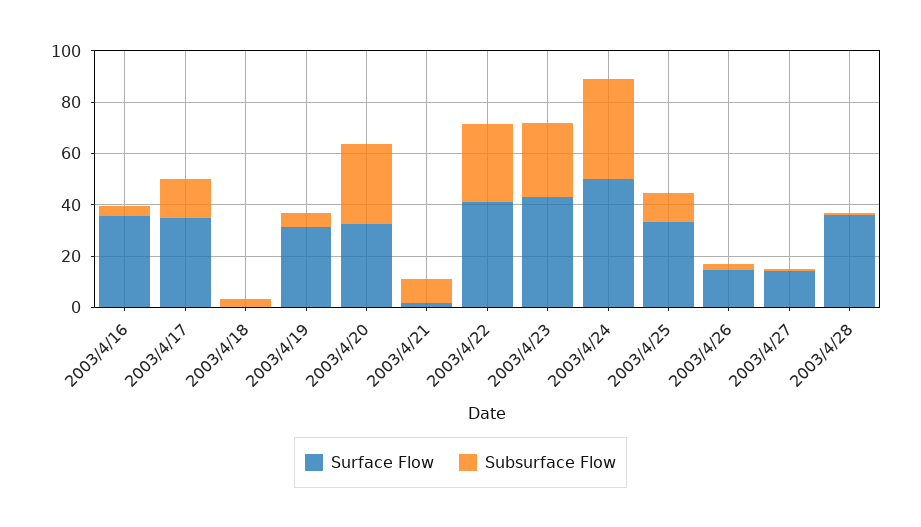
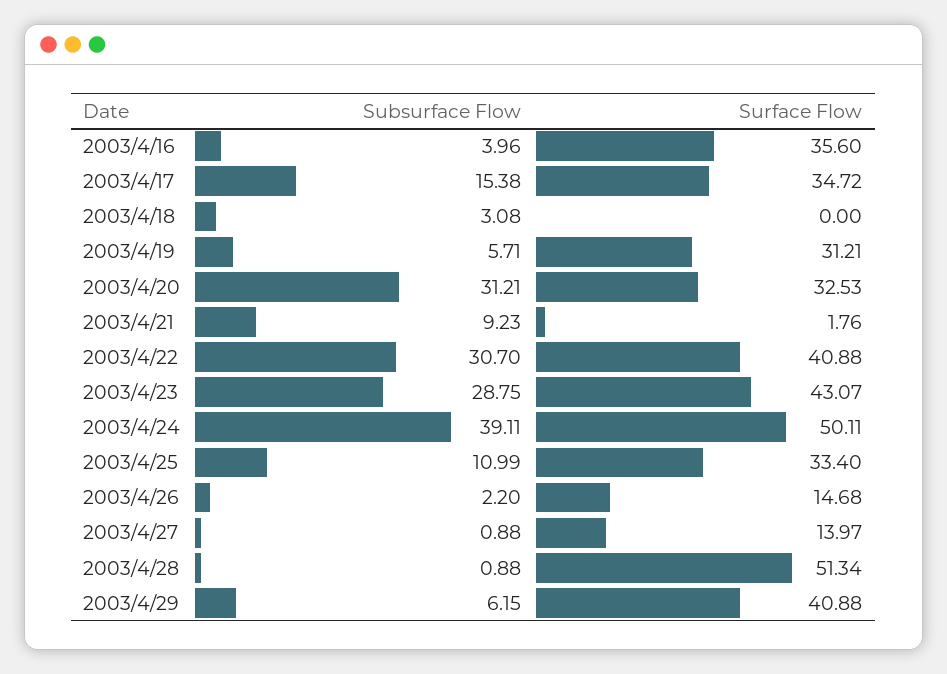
Surface Flow, 2003/4/28: 35 -> 51.34
Subsurface Flow, 2003/4/29: none -> 6.15
Surface Flow, 2003/4/29: none -> 40.88

